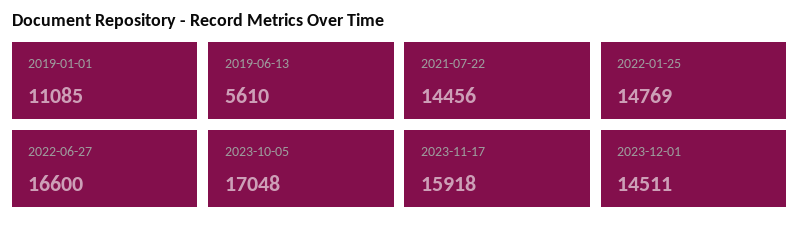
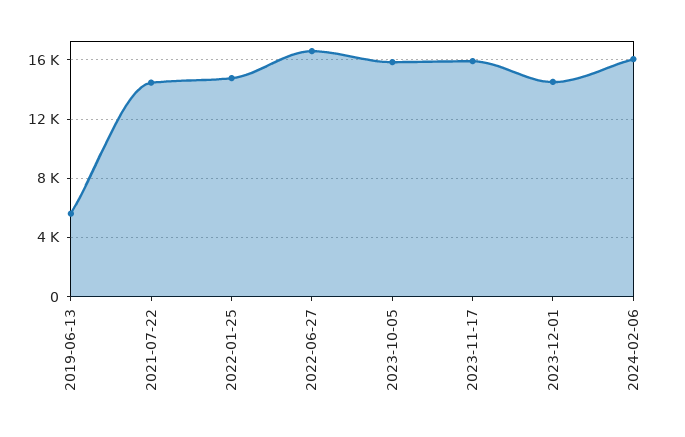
2019-01-01: 11085 -> none
2023-10-05: 17048 -> 16000
2024-02-06: none -> 16000

